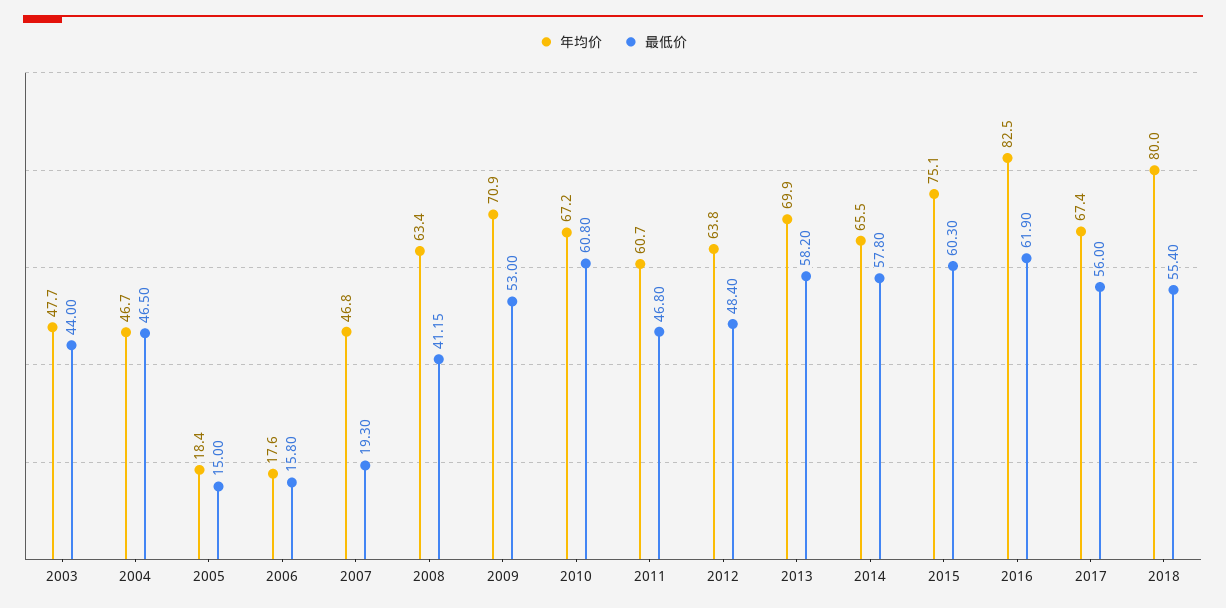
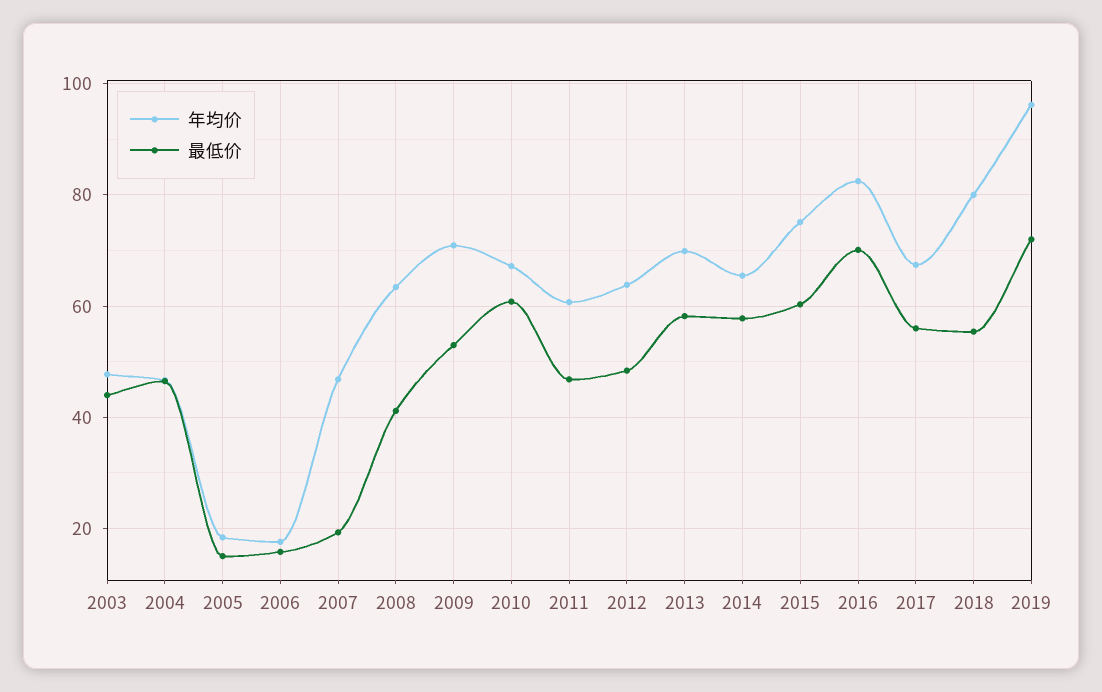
最低价, 2016: 61.9 -> 70
年均价, 2019: none -> 96
最低价, 2019: none -> 72

